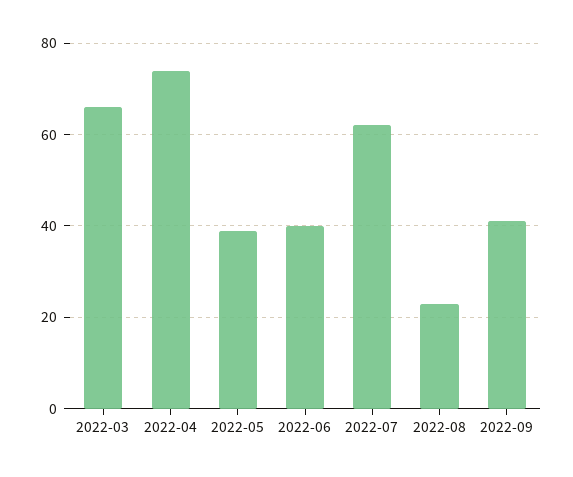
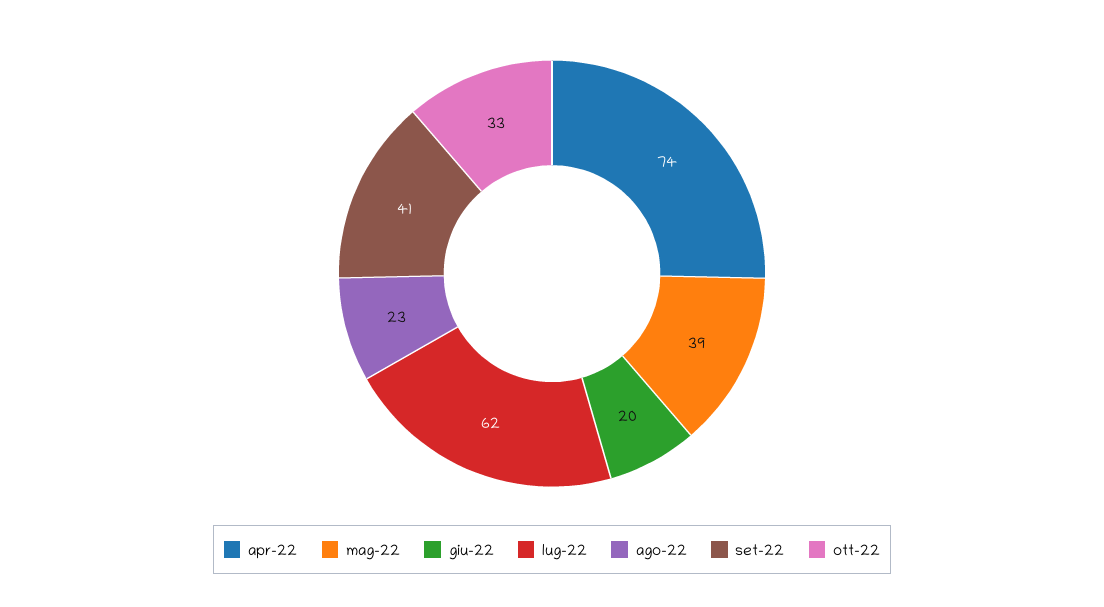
2022-03: 65 -> none
2022-06: 40 -> 20
ott-22: none -> 33

